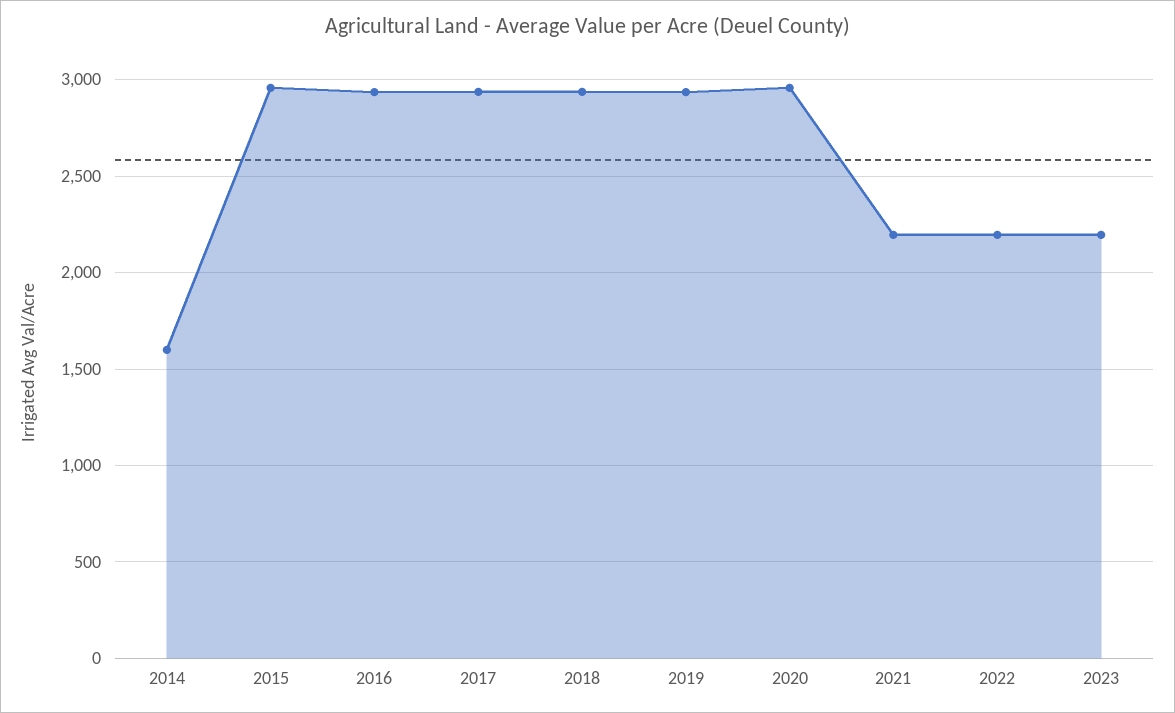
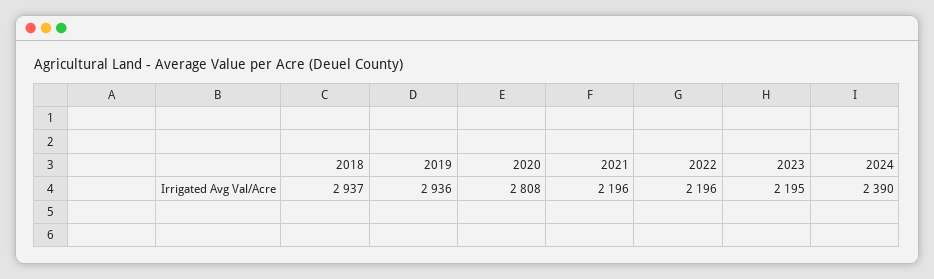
2014: 1600 -> none
2015: 2950 -> none
2016: 2950 -> none
2017: 2950 -> none
2020: 2950 -> 2808
2024: none -> 2390

